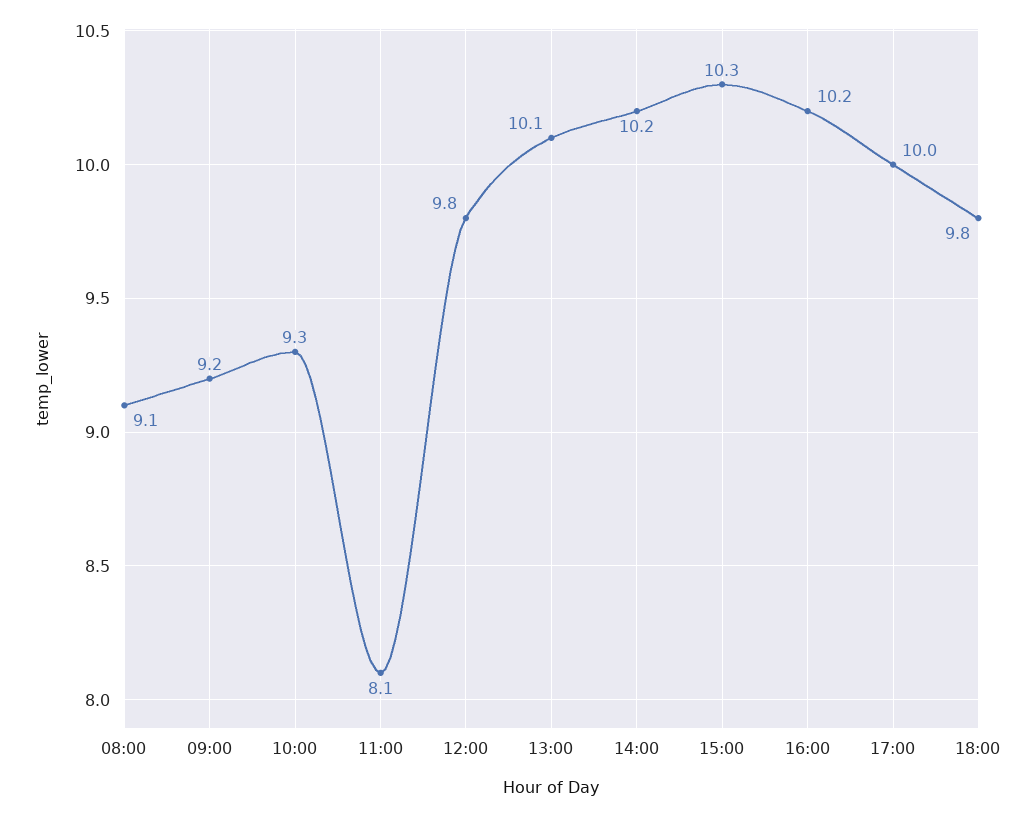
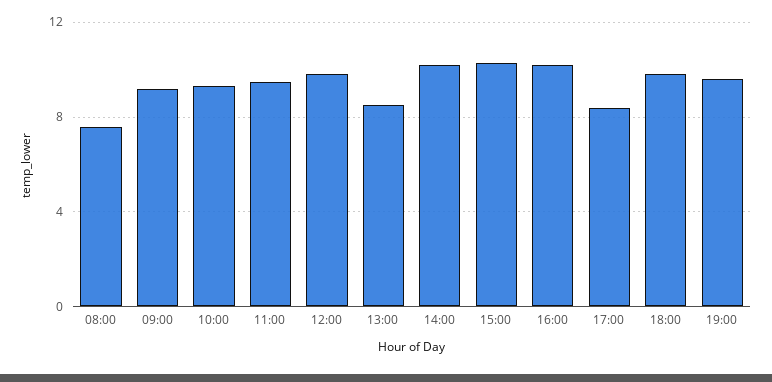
08:00: 9.1 -> 7.5
11:00: 8.1 -> 9.5
13:00: 10.1 -> 8.5
17:00: 10 -> 8.5
19:00: none -> 9.5

